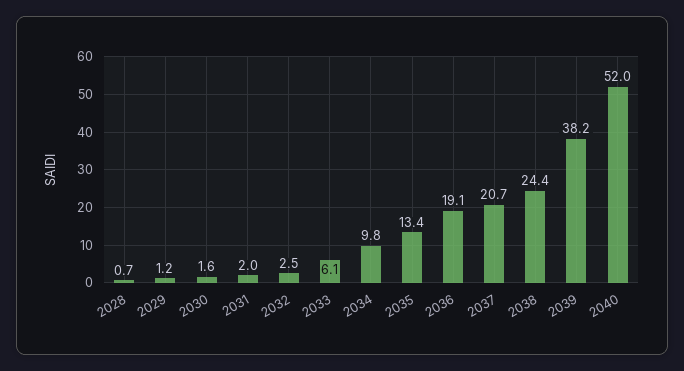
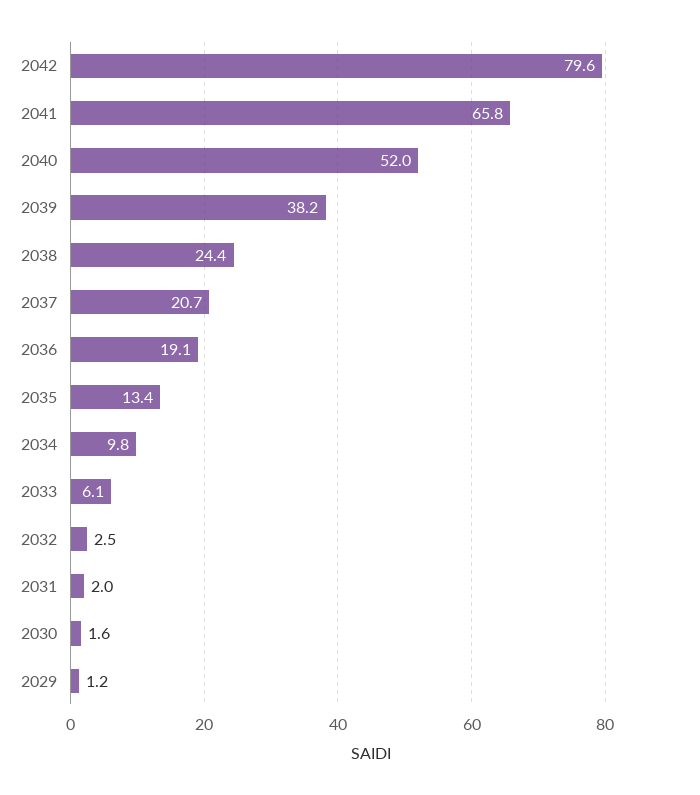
2028: 0.7 -> none
2042: none -> 79.6
2041: none -> 65.8

